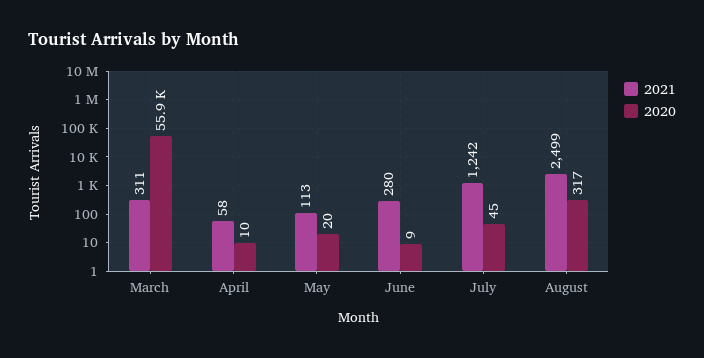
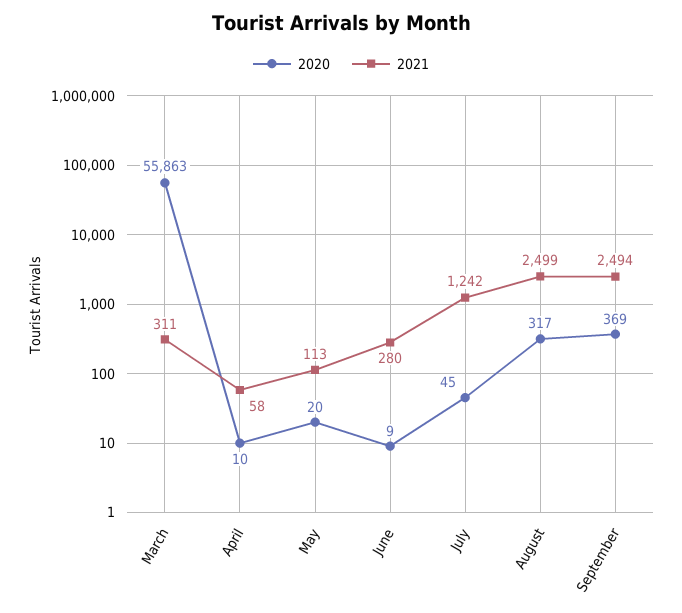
2020, September: none -> 369
2021, September: none -> 2494

